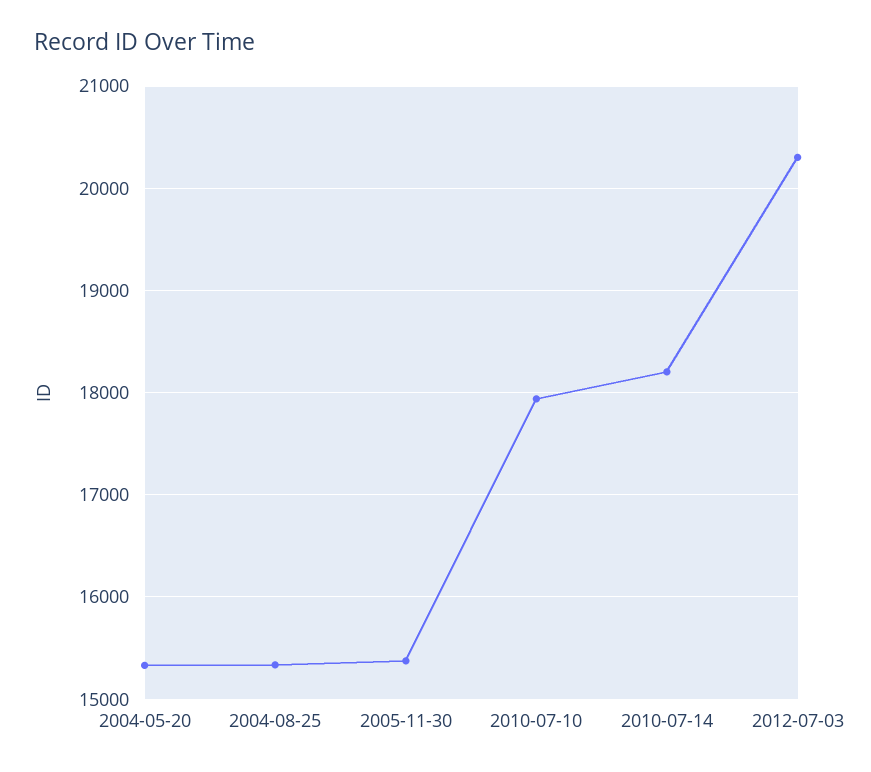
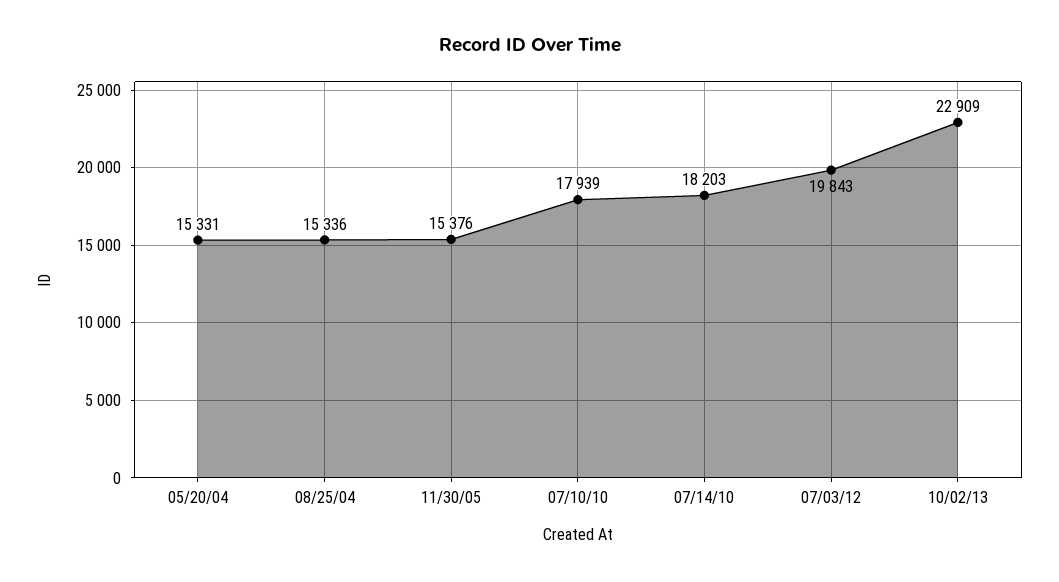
2012-07-03: 20300 -> 19843
10/02/13: none -> 22909

